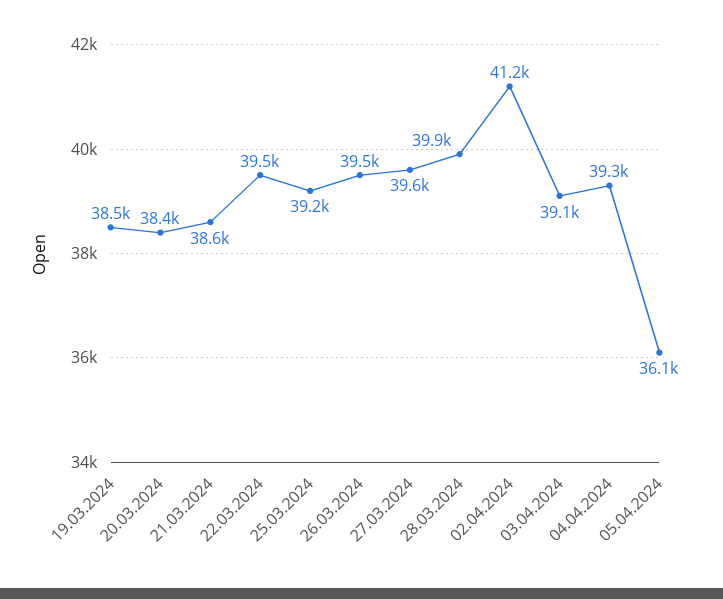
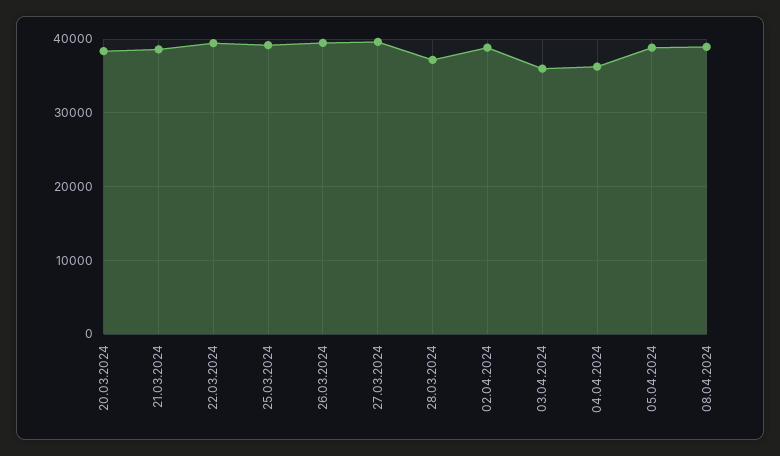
19.03.2024: 38500 -> none
28.03.2024: 39900 -> 37000
02.04.2024: 41200 -> 39000
03.04.2024: 39100 -> 36000
04.04.2024: 39300 -> 36000
05.04.2024: 36100 -> 39000
08.04.2024: none -> 39000

